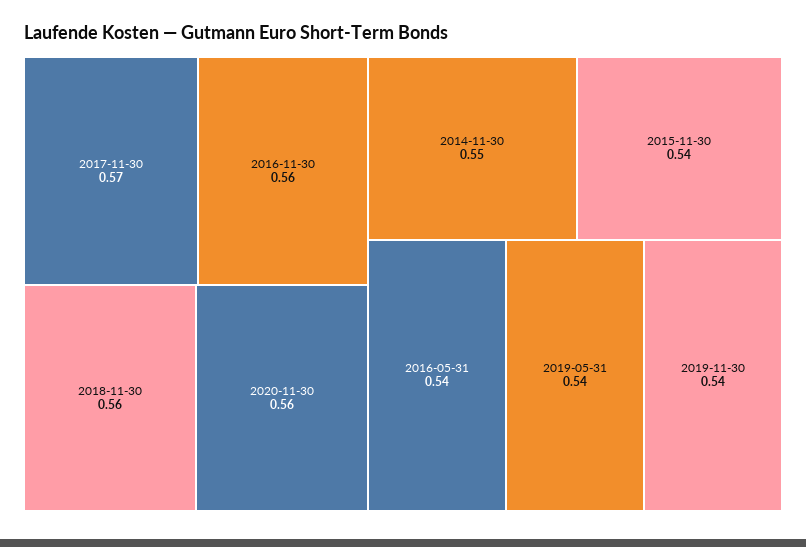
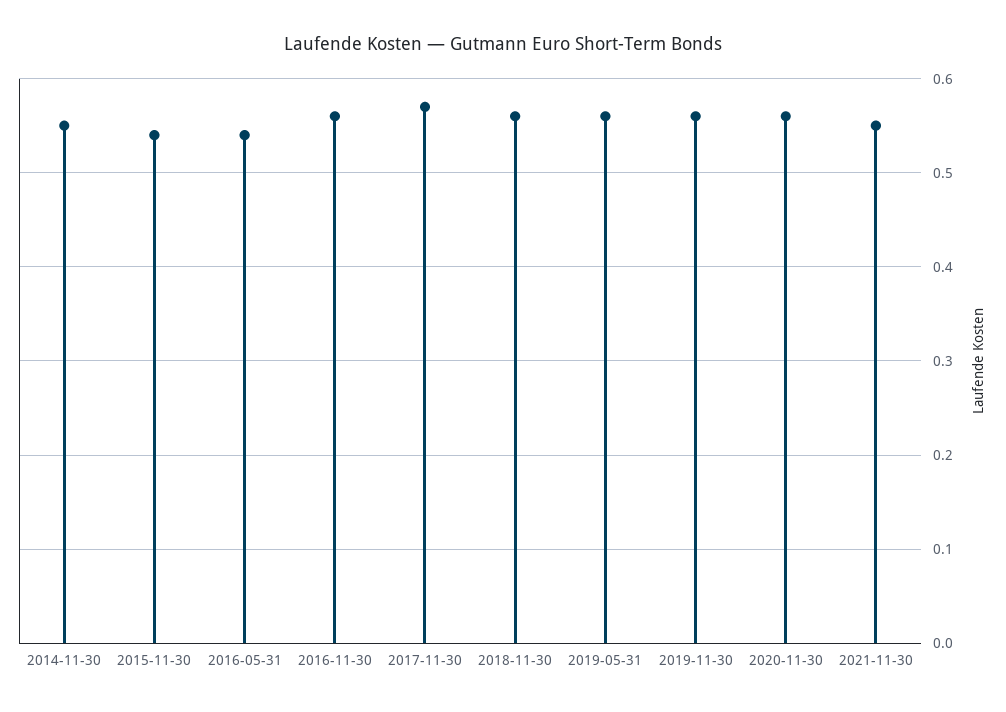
2019-05-31: 0.54 -> 0.56
2019-11-30: 0.54 -> 0.56
2021-11-30: none -> 0.55

